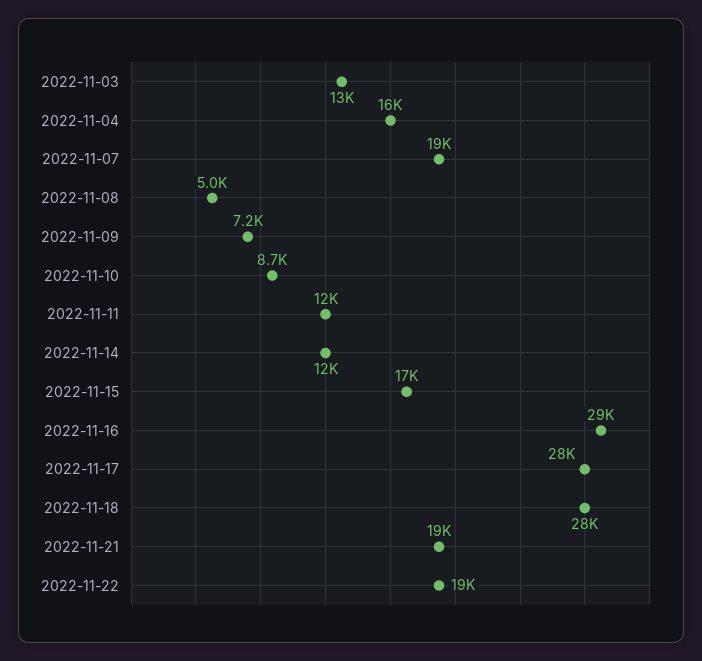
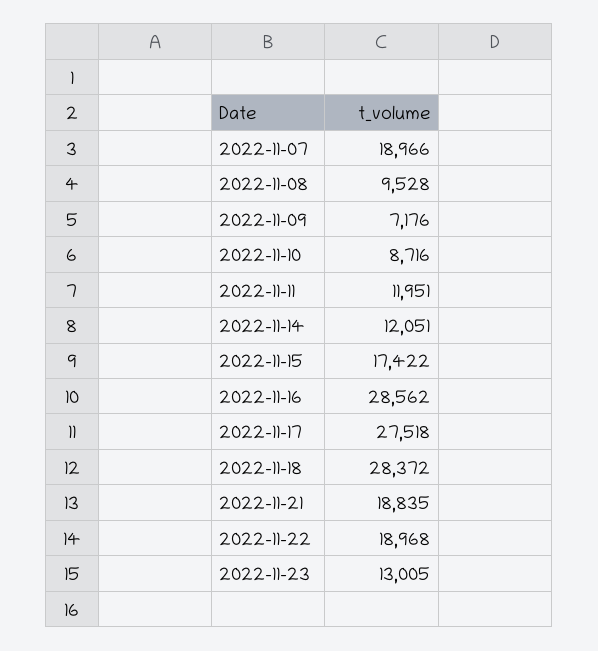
2022-11-03: 13000 -> none
2022-11-04: 16000 -> none
2022-11-08: 5000 -> 9528
2022-11-23: none -> 13005

